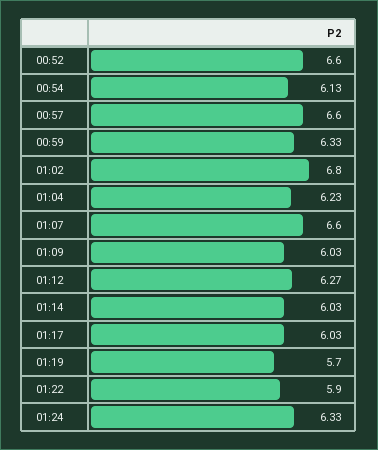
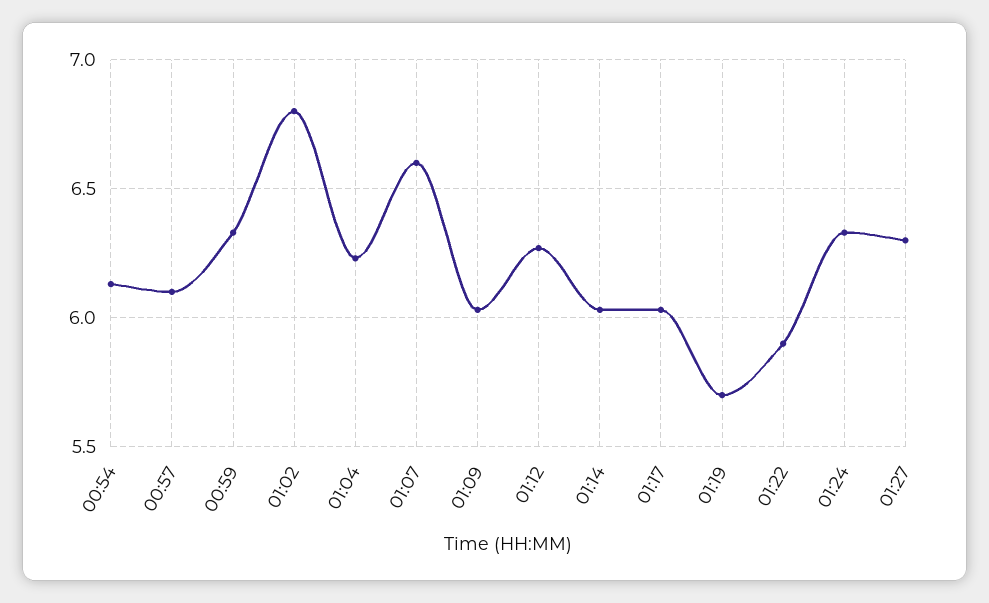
00:52: 6.6 -> none
00:57: 6.6 -> 6.1
01:27: none -> 6.3

